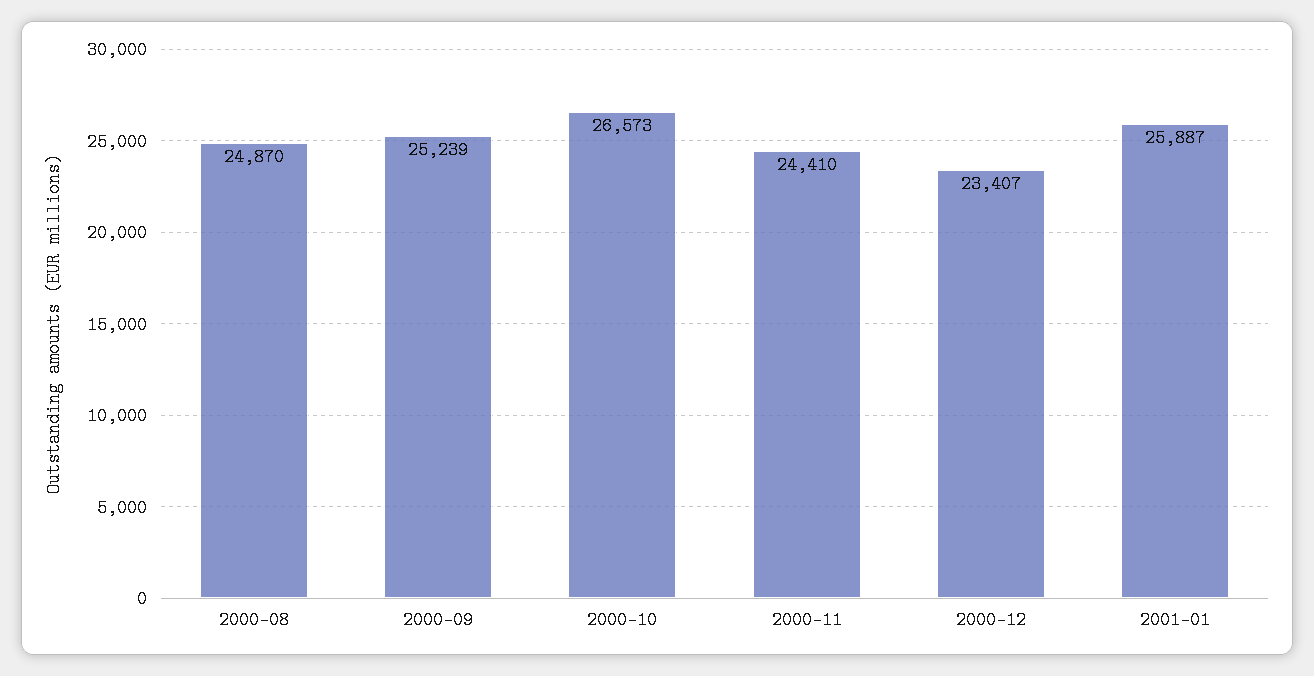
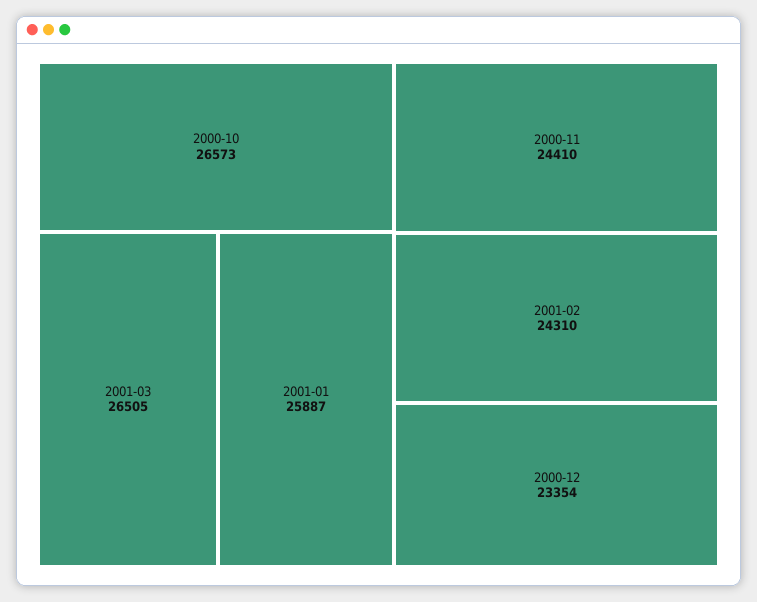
2000-08: 24870 -> none
2000-09: 25239 -> none
2000-12: 23407 -> 23354
2001-03: none -> 26505
2001-02: none -> 24310

